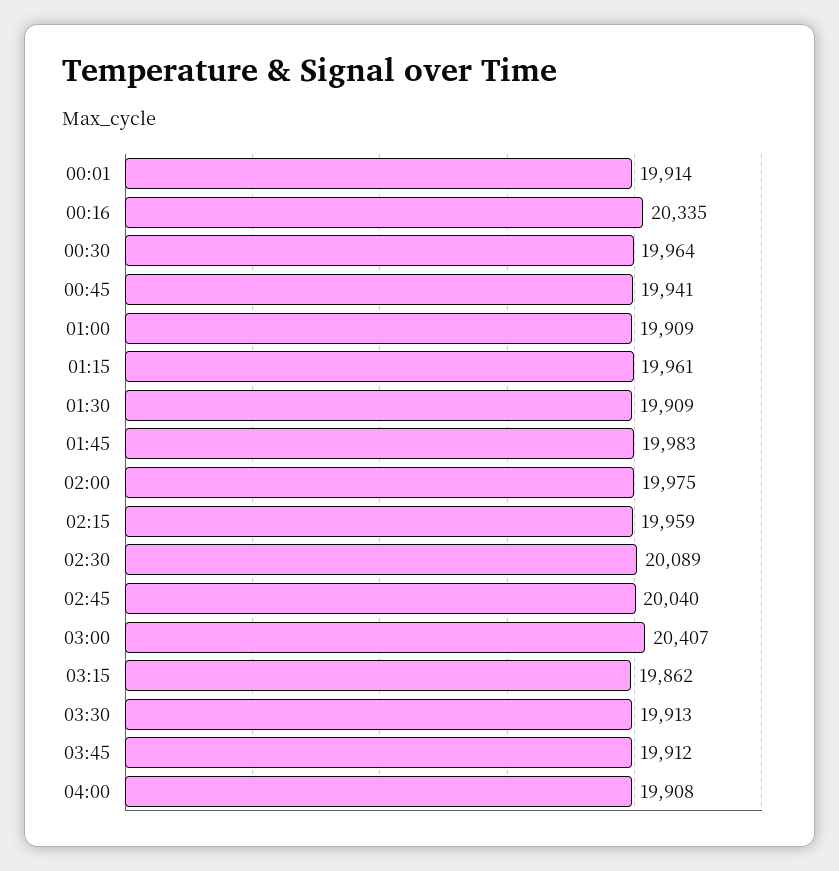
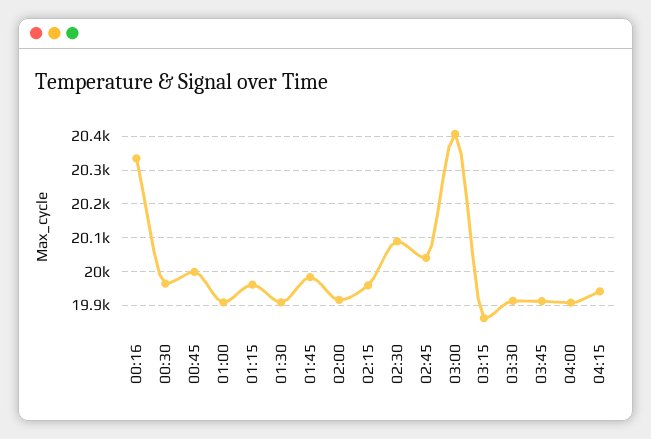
00:01: 19914 -> none
00:45: 19941 -> 20000
02:00: 19975 -> 19920
04:15: none -> 19940

